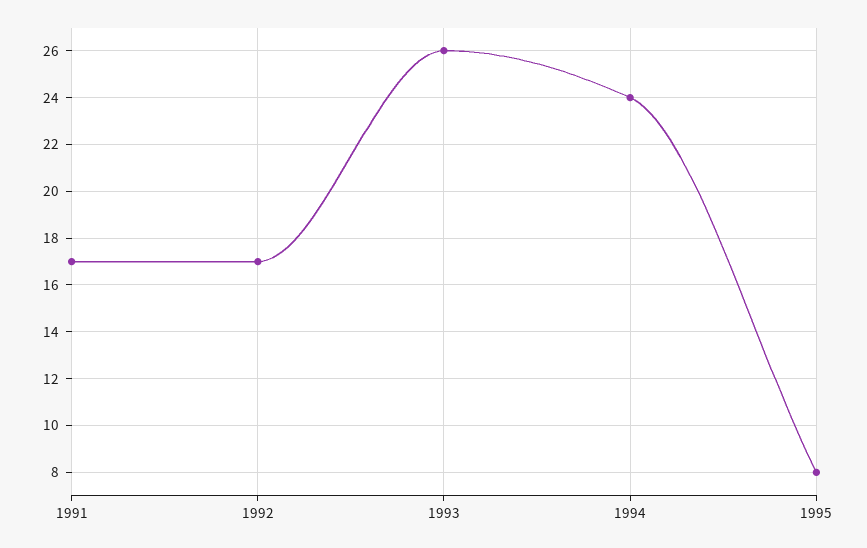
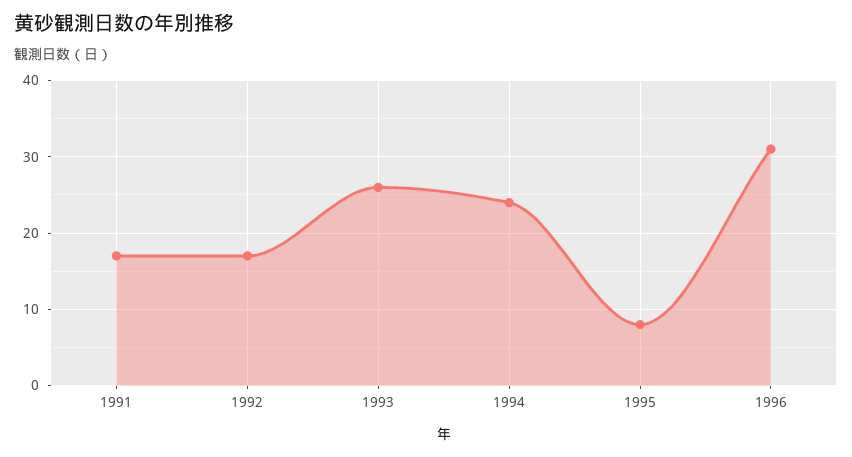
1996: none -> 31

